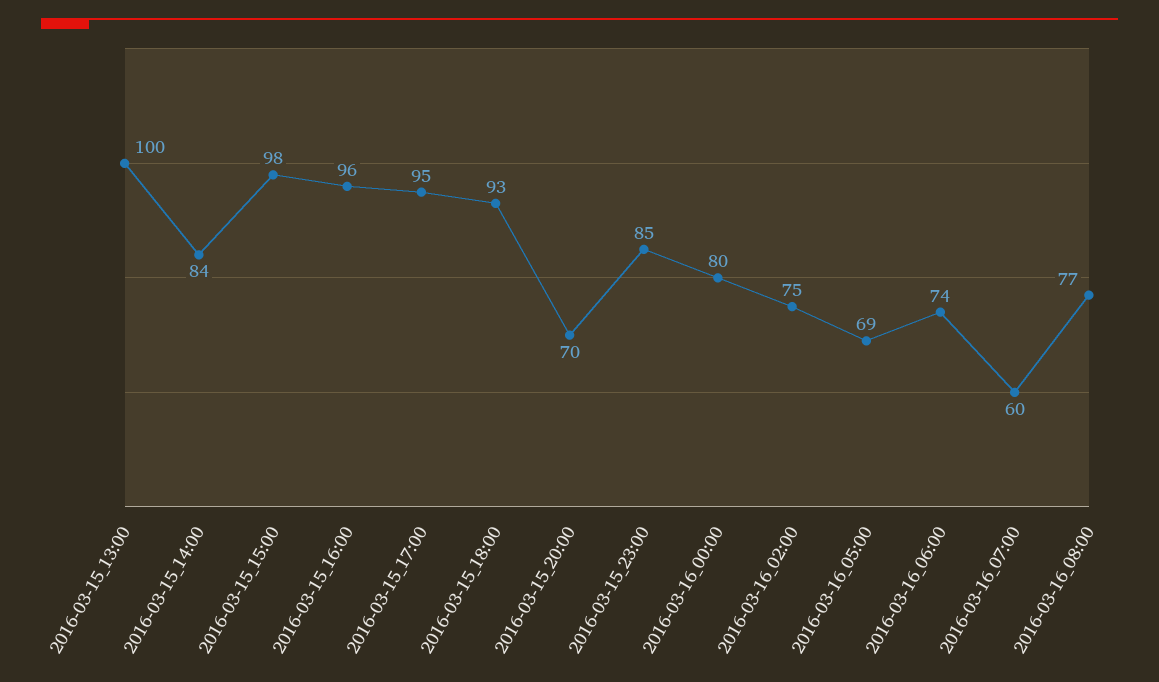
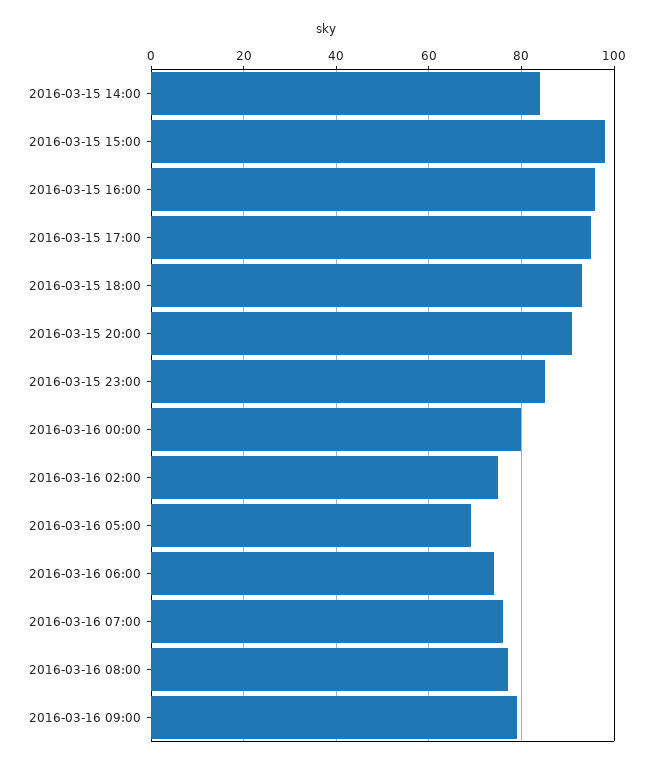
2016-03-15_13:00: 100 -> none
2016-03-15_20:00: 70 -> 90
2016-03-16_07:00: 60 -> 75
2016-03-16 09:00: none -> 80

